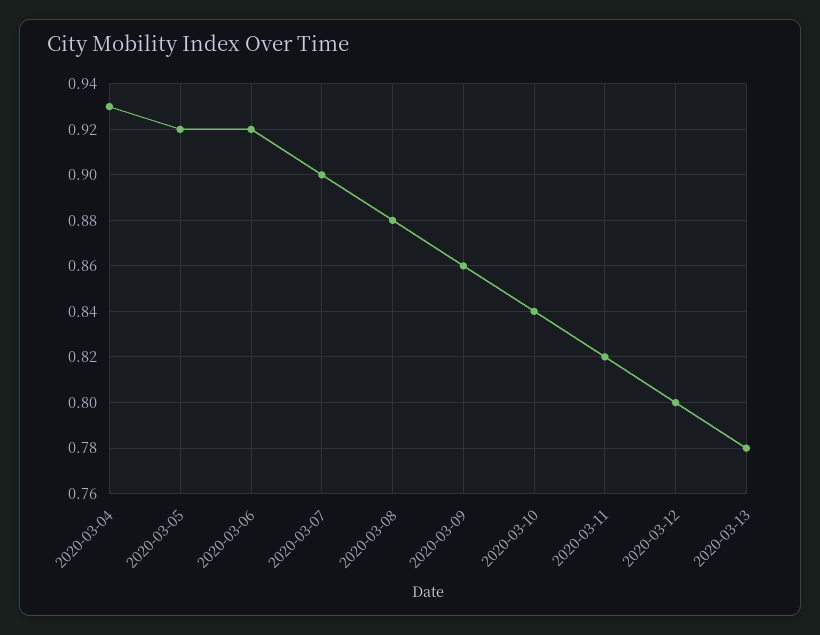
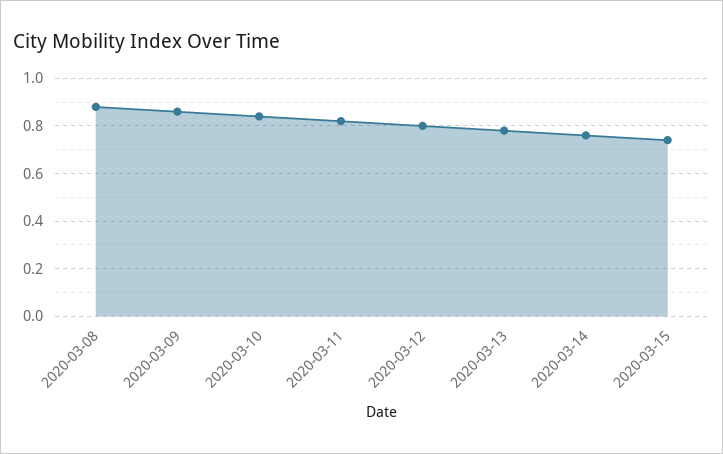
2020-03-04: 0.93 -> none
2020-03-05: 0.92 -> none
2020-03-06: 0.92 -> none
2020-03-07: 0.9 -> none
2020-03-14: none -> 0.75
2020-03-15: none -> 0.75

